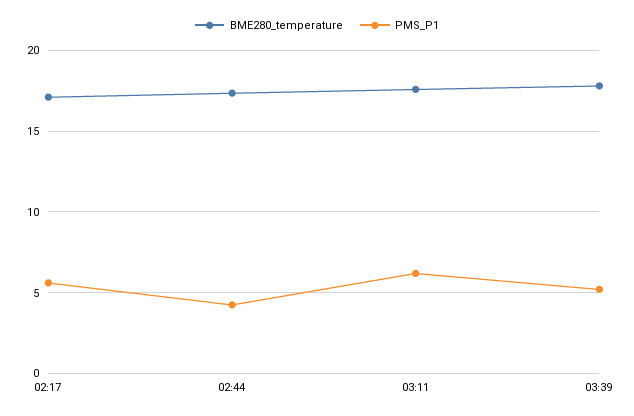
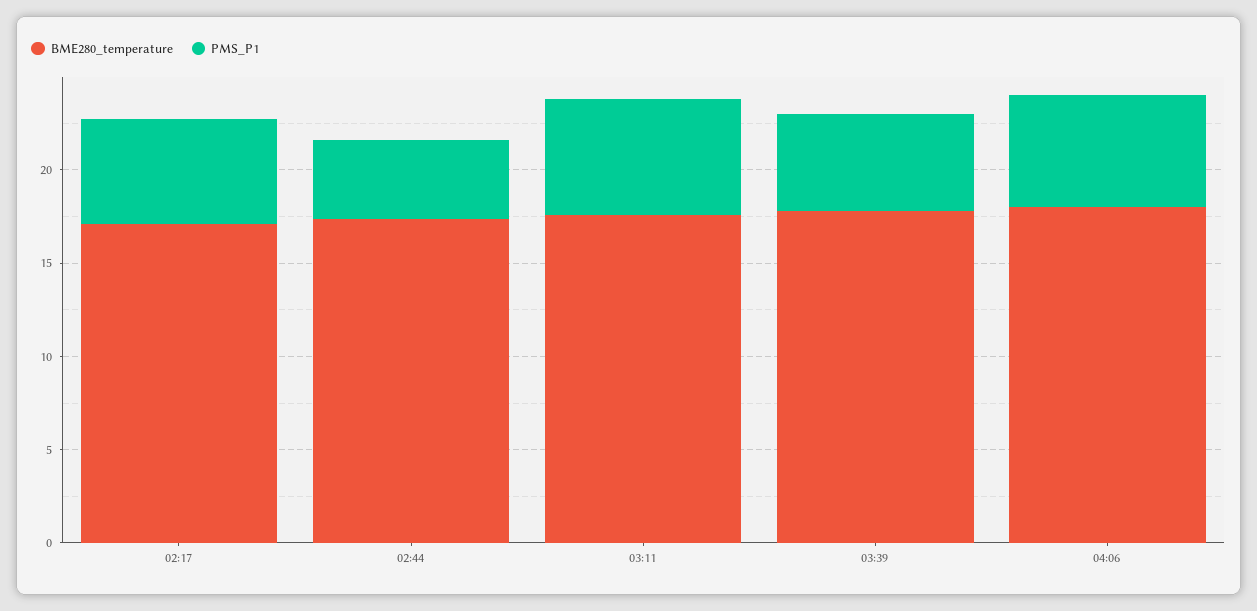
BME280_temperature, 04:06: none -> 18
PMS_P1, 04:06: none -> 6

